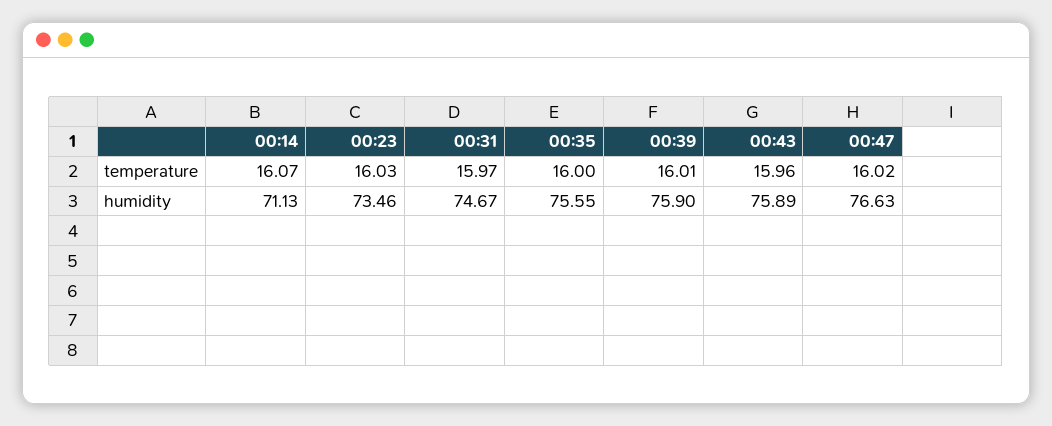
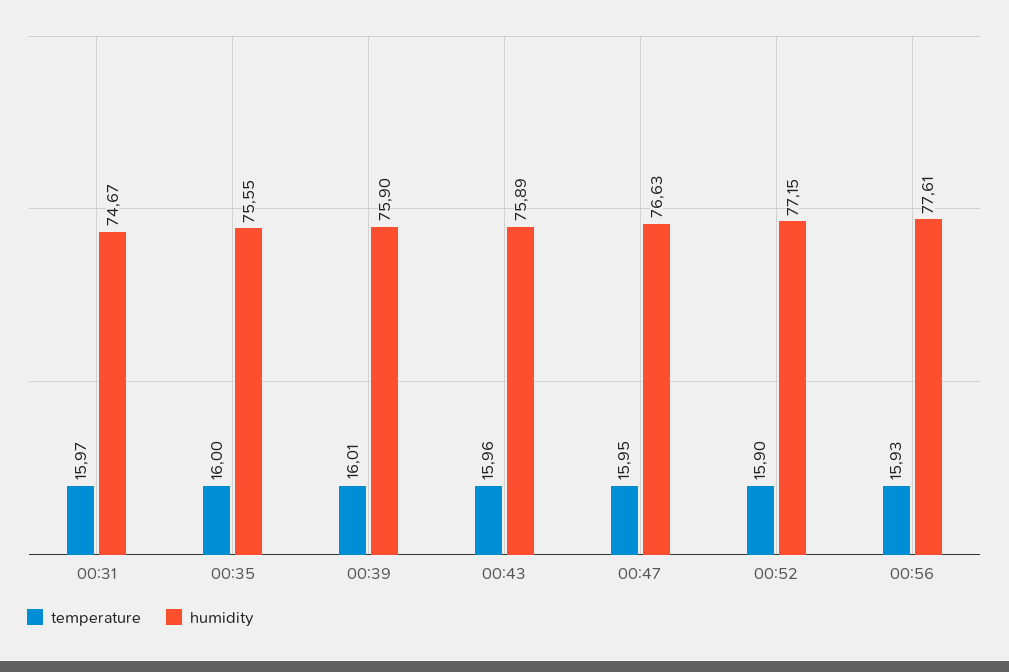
temperature, 00:14: 16.07 -> none
temperature, 00:23: 16.03 -> none
temperature, 00:47: 16.02 -> 15.95
humidity, 00:14: 71.13 -> none
humidity, 00:23: 73.46 -> none
temperature, 00:52: none -> 15.9
humidity, 00:52: none -> 77.15
temperature, 00:56: none -> 15.93
humidity, 00:56: none -> 77.61

